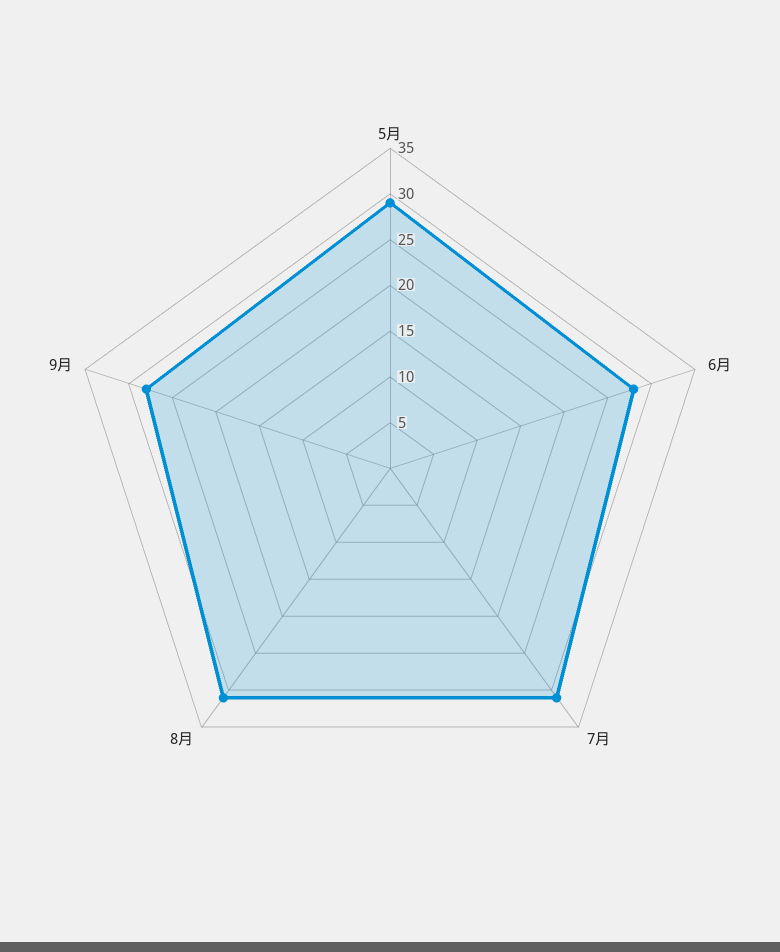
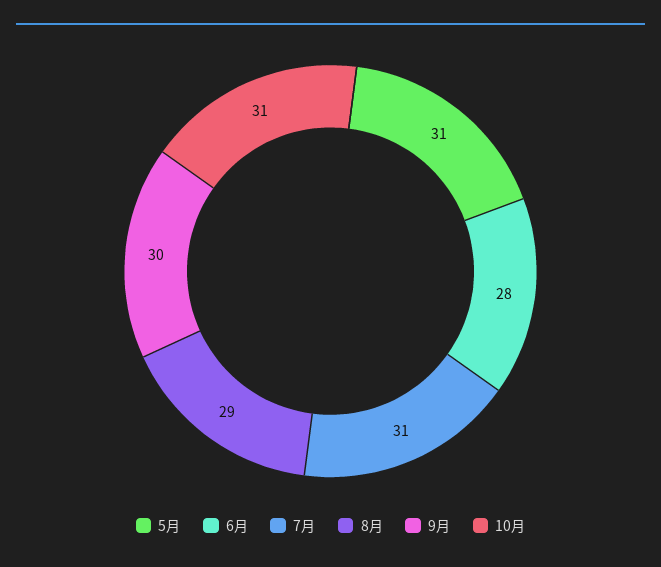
5月: 29 -> 31
8月: 31 -> 29
9月: 28 -> 30
10月: none -> 31

